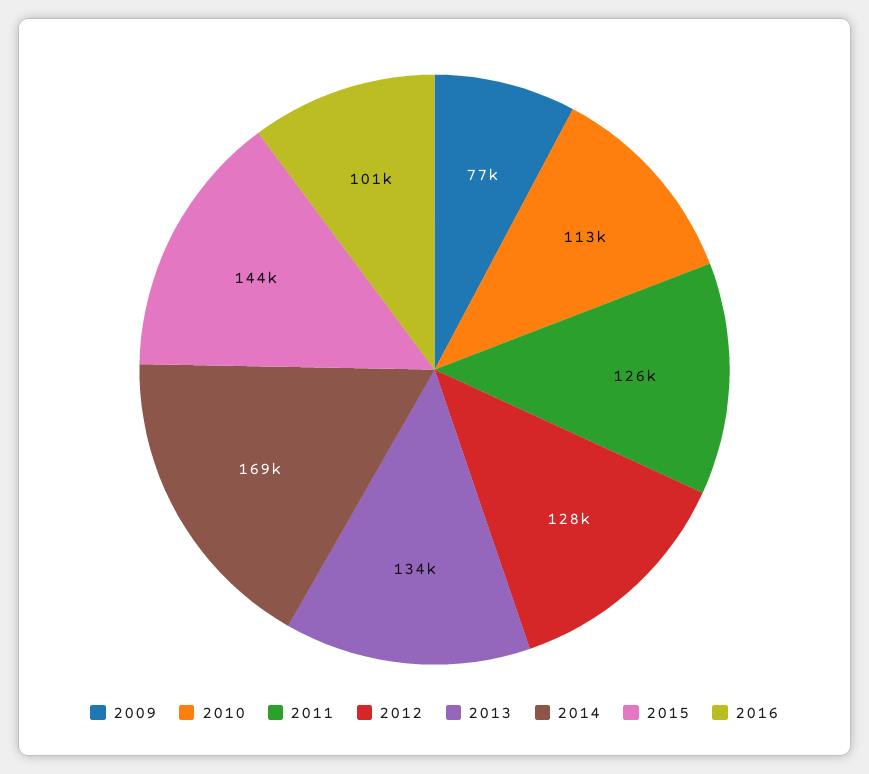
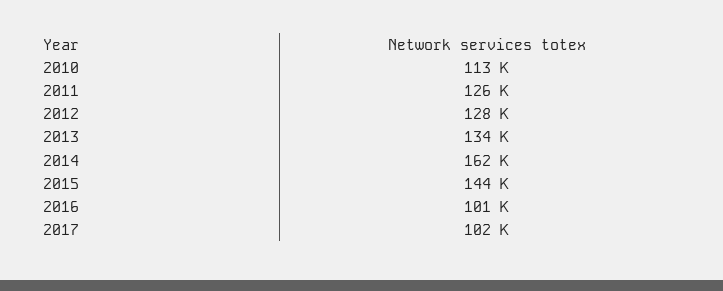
2009: 77000 -> none
2014: 169000 -> 162000
2017: none -> 102000

